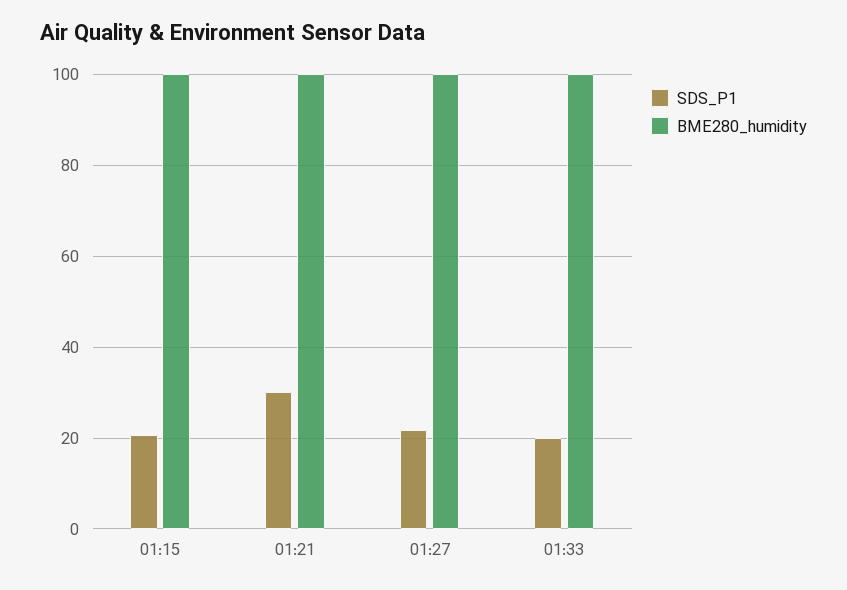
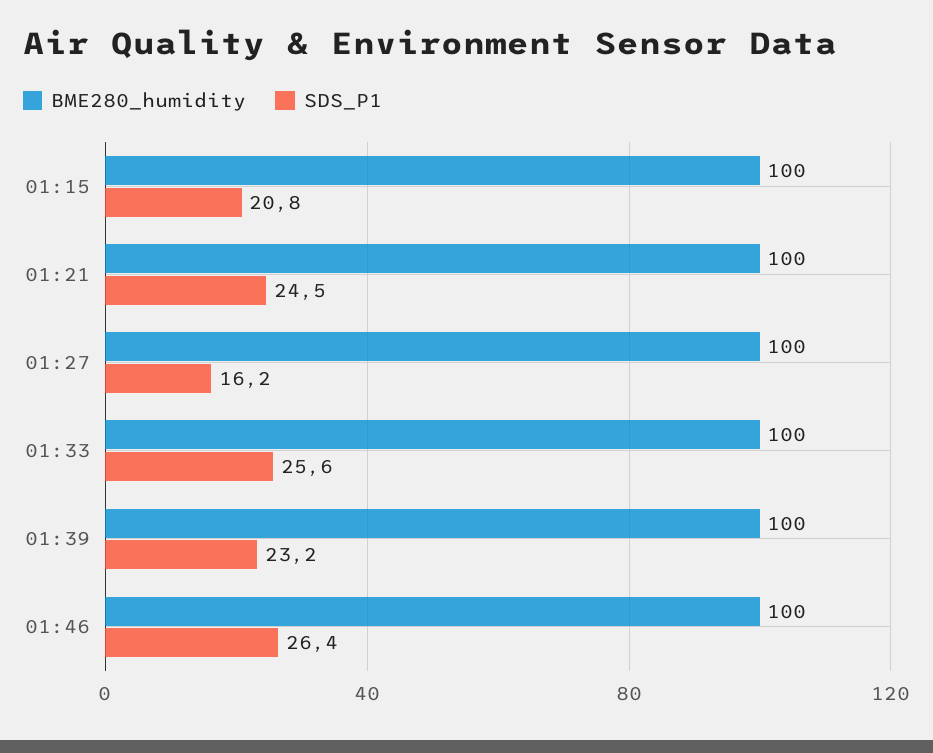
SDS_P1, 01:21: 30 -> 24.5
SDS_P1, 01:27: 22 -> 16.2
SDS_P1, 01:33: 20 -> 25.6
BME280_humidity, 01:39: none -> 100
SDS_P1, 01:39: none -> 23.2
BME280_humidity, 01:46: none -> 100
SDS_P1, 01:46: none -> 26.4

